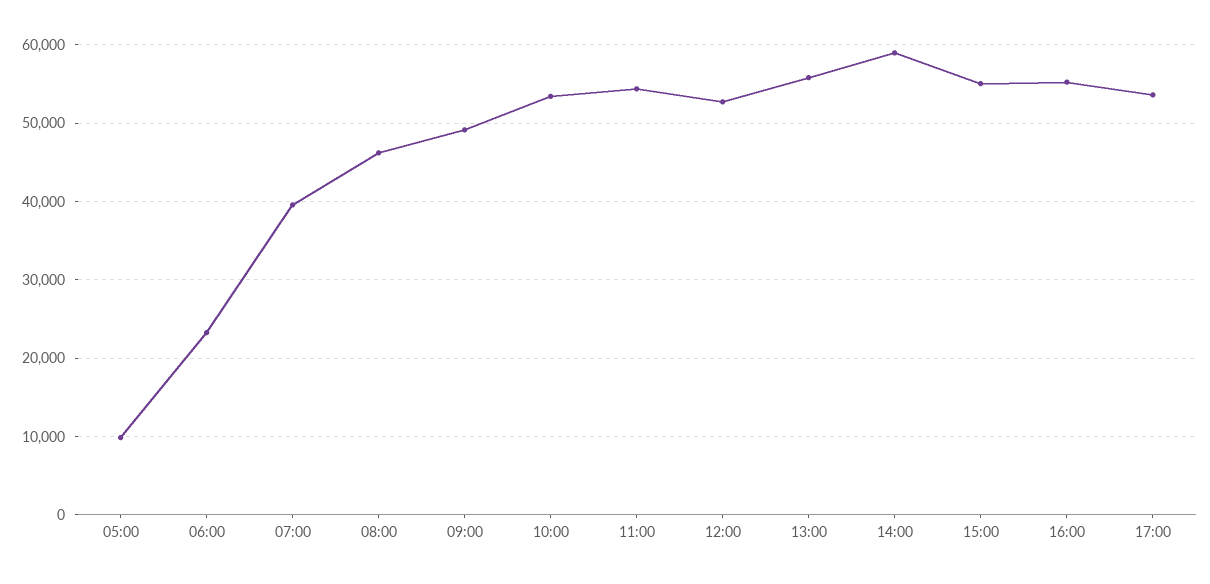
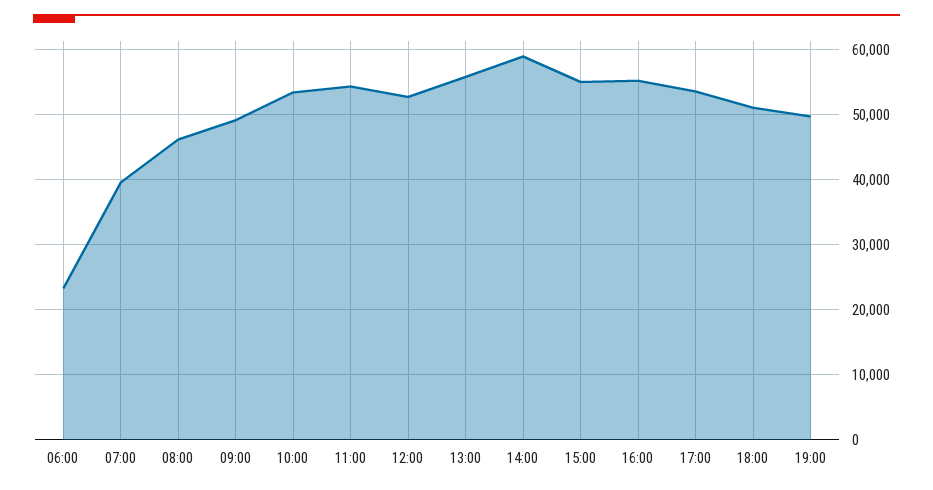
05:00: 10000 -> none
18:00: none -> 51000
19:00: none -> 50000

